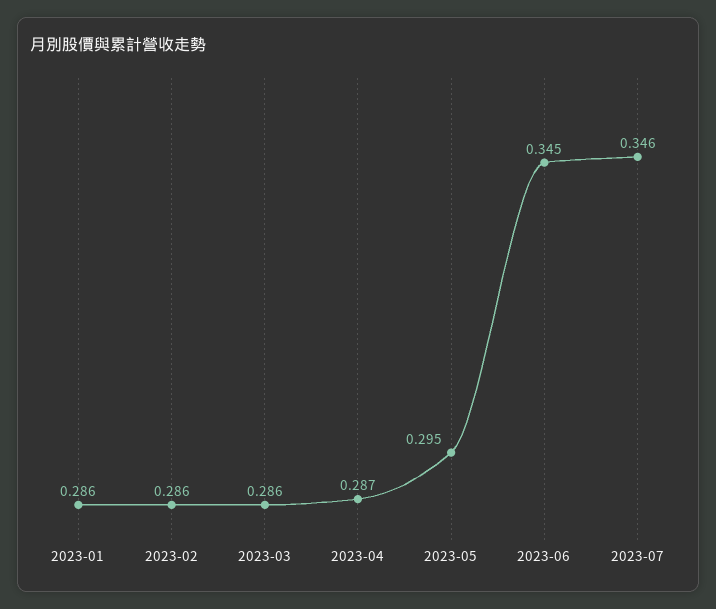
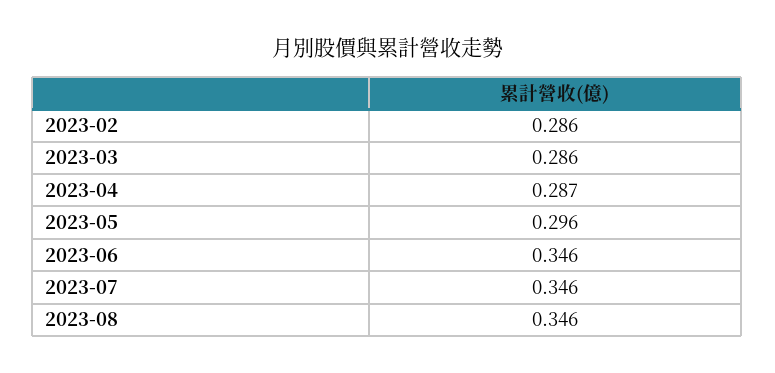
2023-01: 0.286 -> none
2023-05: 0.295 -> 0.296
2023-06: 0.345 -> 0.346
2023-08: none -> 0.346

